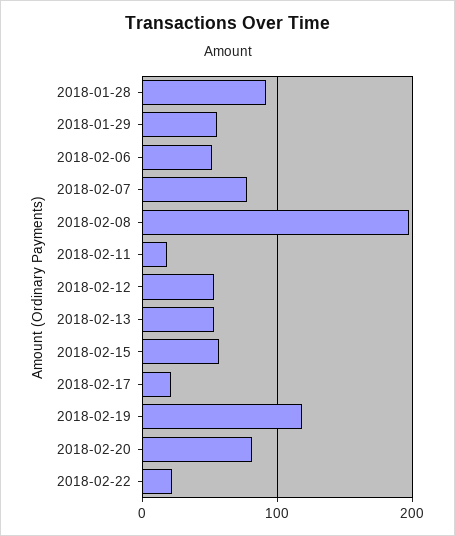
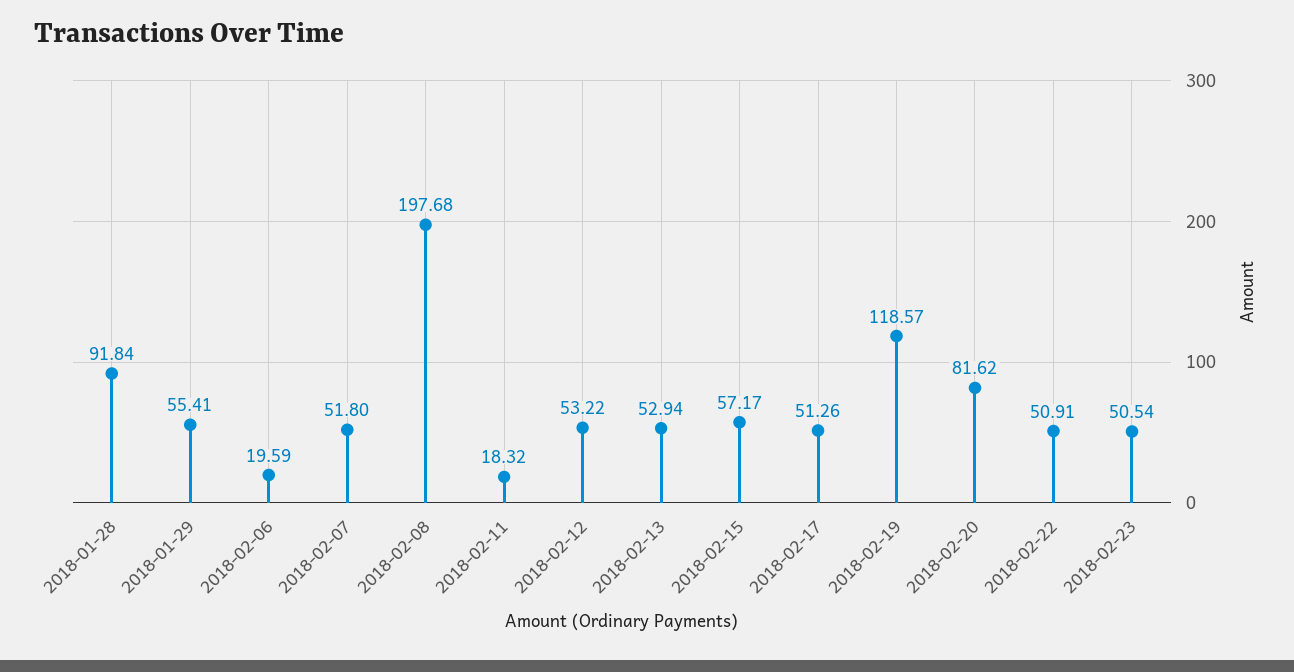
2018-02-06: 50 -> 19.59
2018-02-07: 80 -> 51.8
2018-02-17: 20 -> 51.26
2018-02-22: 20 -> 50.91
2018-02-23: none -> 50.54

